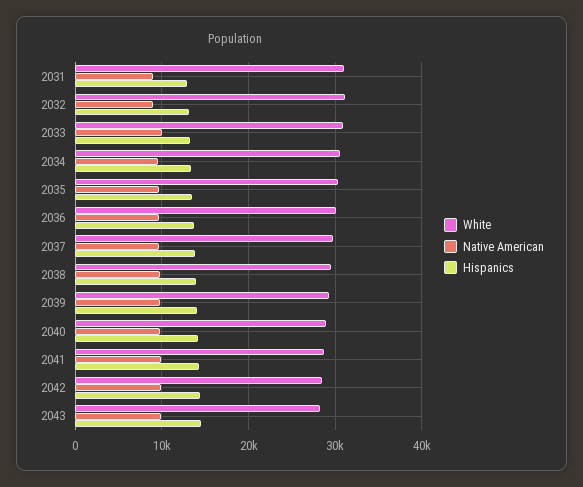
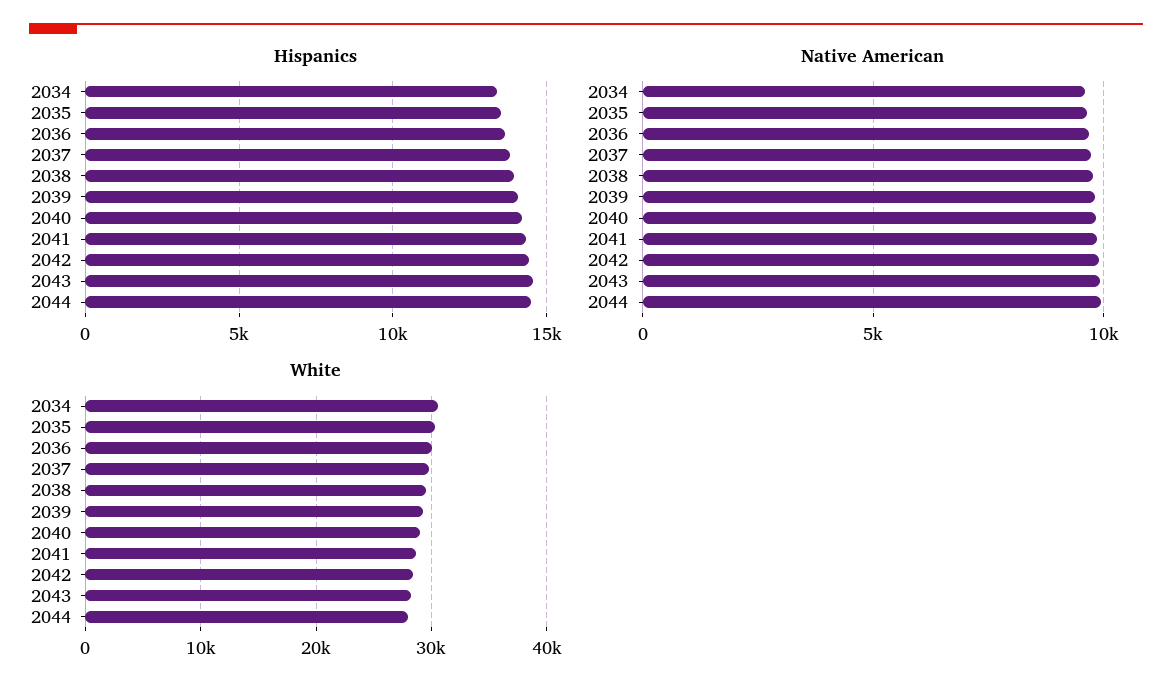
White, 2031: 31000 -> none
Native American, 2031: 9000 -> none
Hispanics, 2031: 13000 -> none
White, 2032: 31000 -> none
Native American, 2032: 9000 -> none
Hispanics, 2032: 13000 -> none
White, 2033: 31000 -> none
Native American, 2033: 10000 -> none
Hispanics, 2033: 13000 -> none
Hispanics, 2044: none -> 14500
Native American, 2044: none -> 10000
White, 2044: none -> 28000

